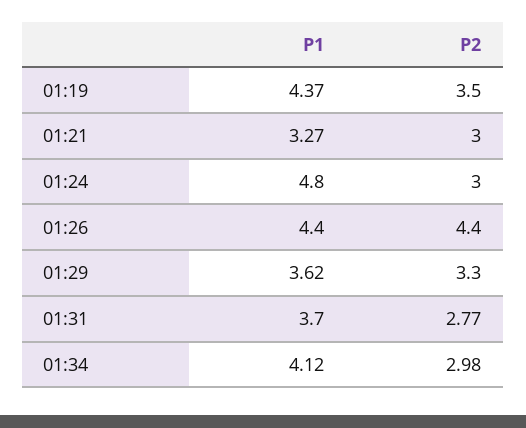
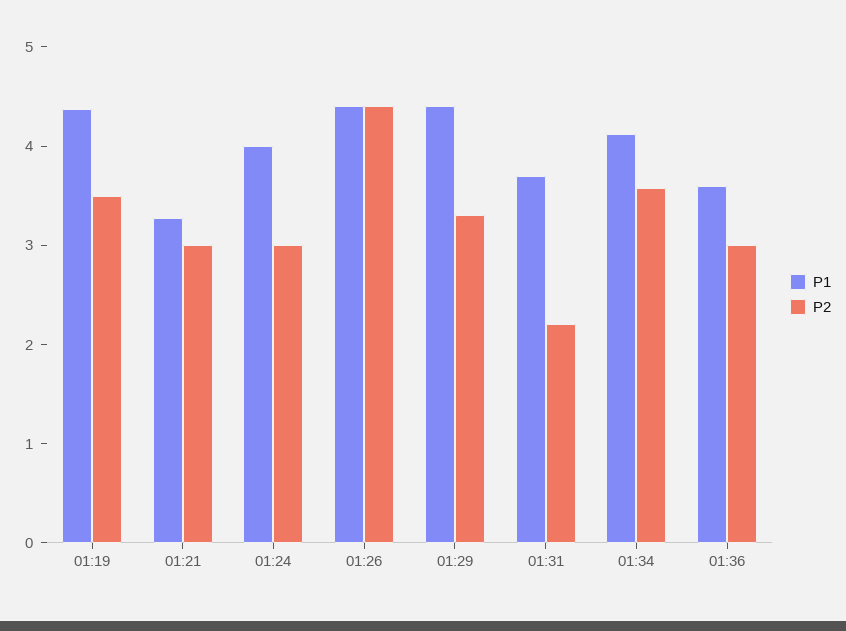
P1, 01:24: 4.8 -> 4
P1, 01:29: 3.62 -> 4.4
P2, 01:31: 2.77 -> 2.2
P2, 01:34: 2.98 -> 3.6
P1, 01:36: none -> 3.6
P2, 01:36: none -> 3

